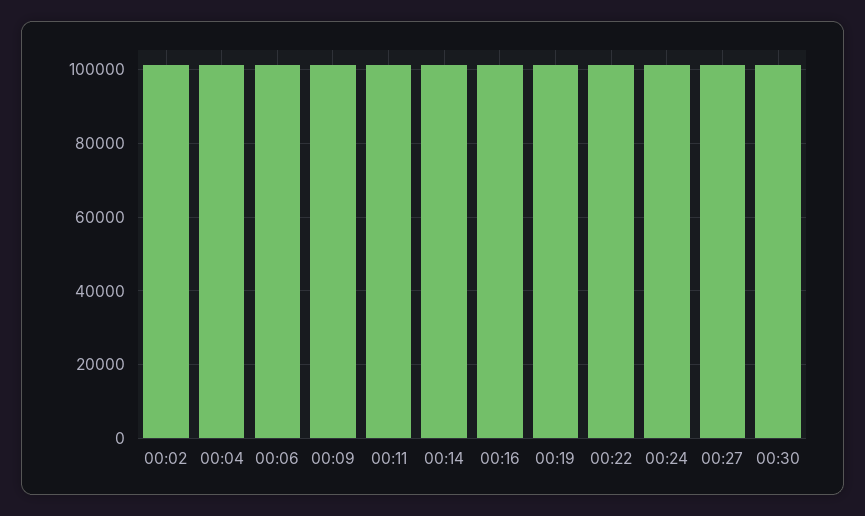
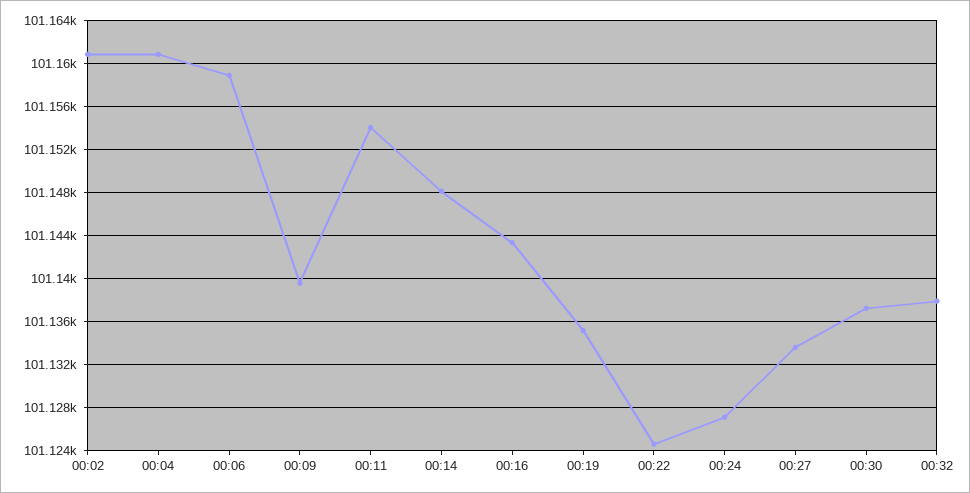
00:32: none -> 101138

